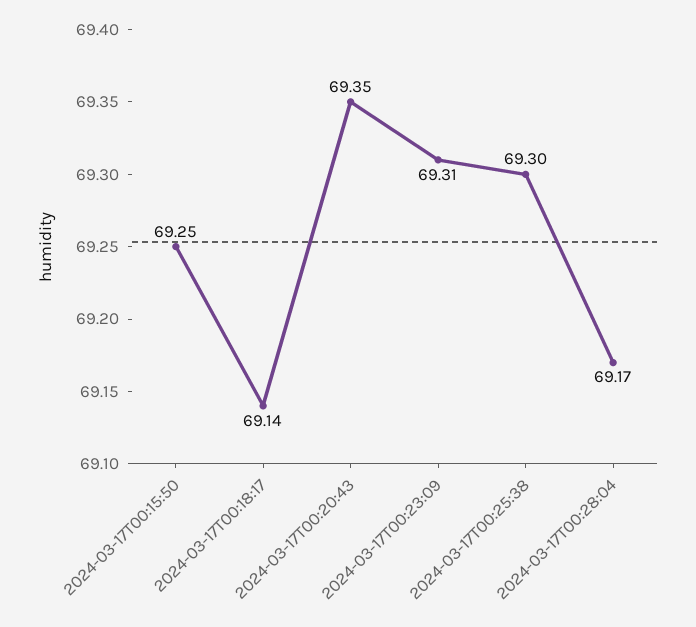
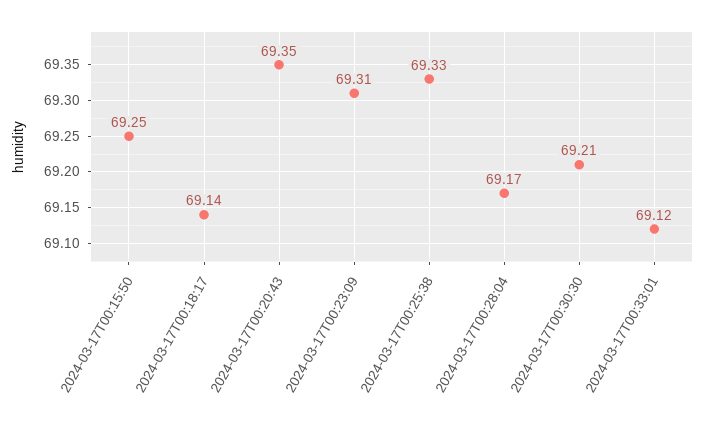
2024-03-17T00:25:38: 69.3 -> 69.33
2024-03-17T00:30:30: none -> 69.21
2024-03-17T00:33:01: none -> 69.12

